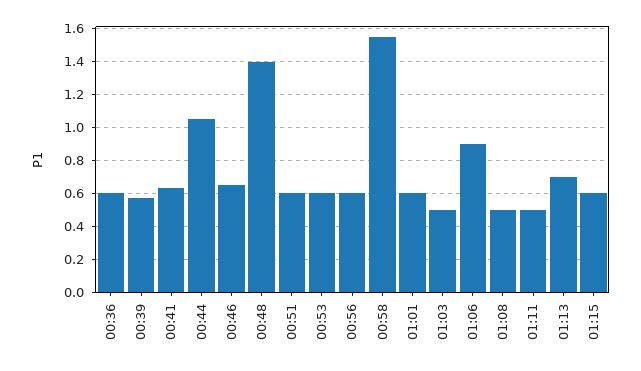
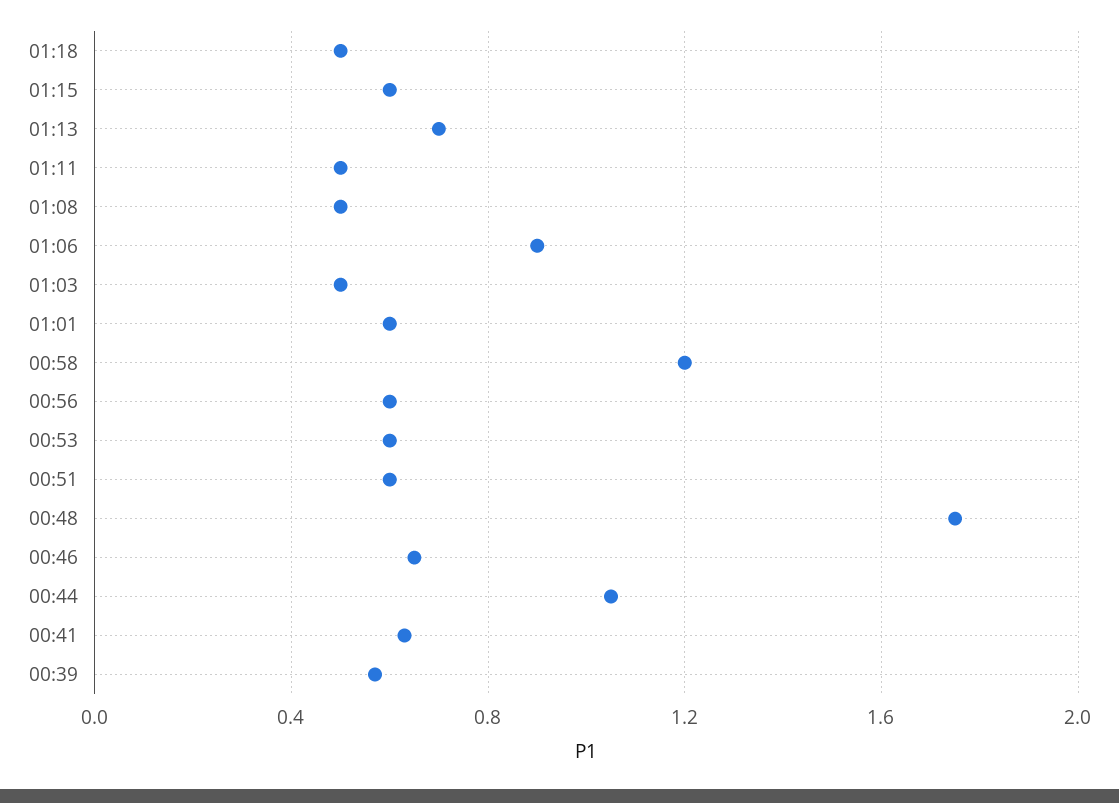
00:36: 0.6 -> none
00:48: 1.4 -> 1.75
00:58: 1.55 -> 1.2
01:18: none -> 0.5

